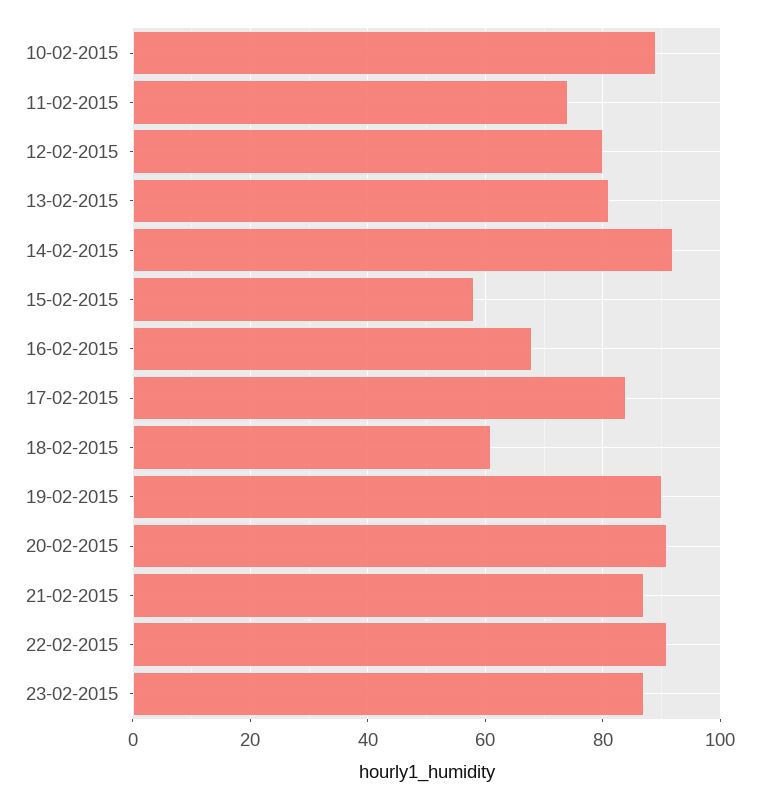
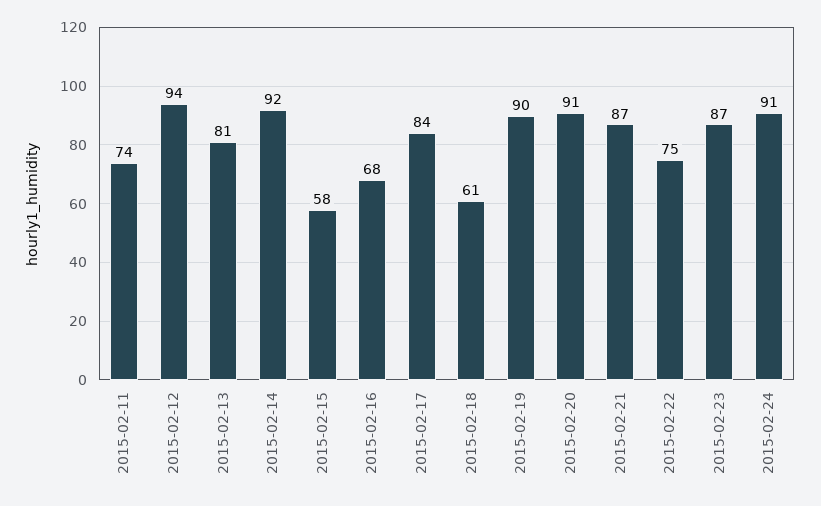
10-02-2015: 90 -> none
12-02-2015: 80 -> 94
22-02-2015: 90 -> 75
2015-02-24: none -> 91

